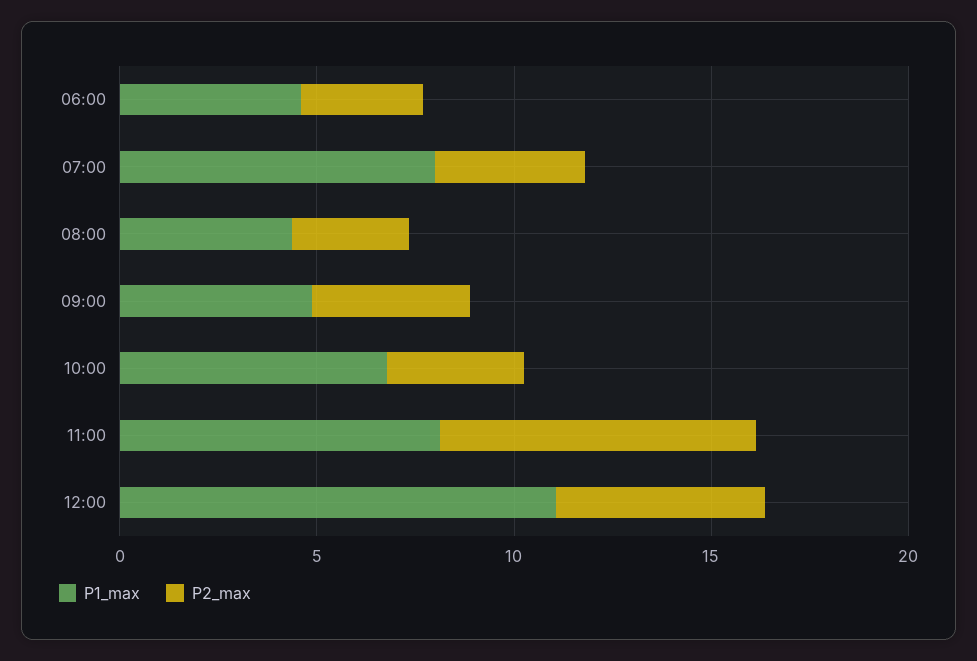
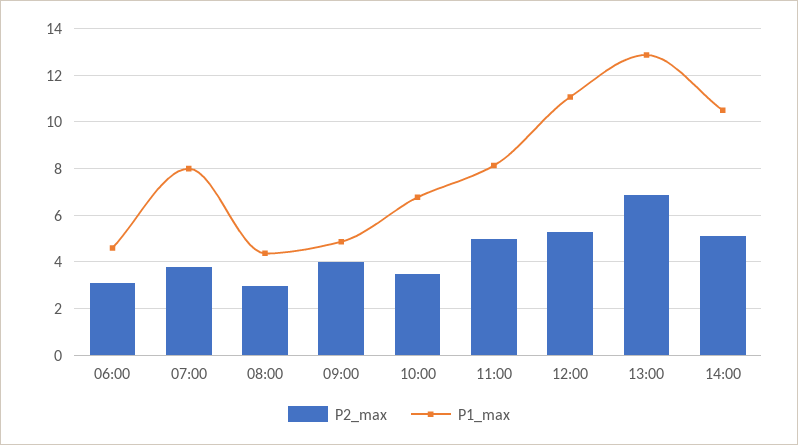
P2_max, 11:00: 8 -> 5
P2_max, 13:00: none -> 7
P1_max, 13:00: none -> 13
P2_max, 14:00: none -> 5
P1_max, 14:00: none -> 10.5

